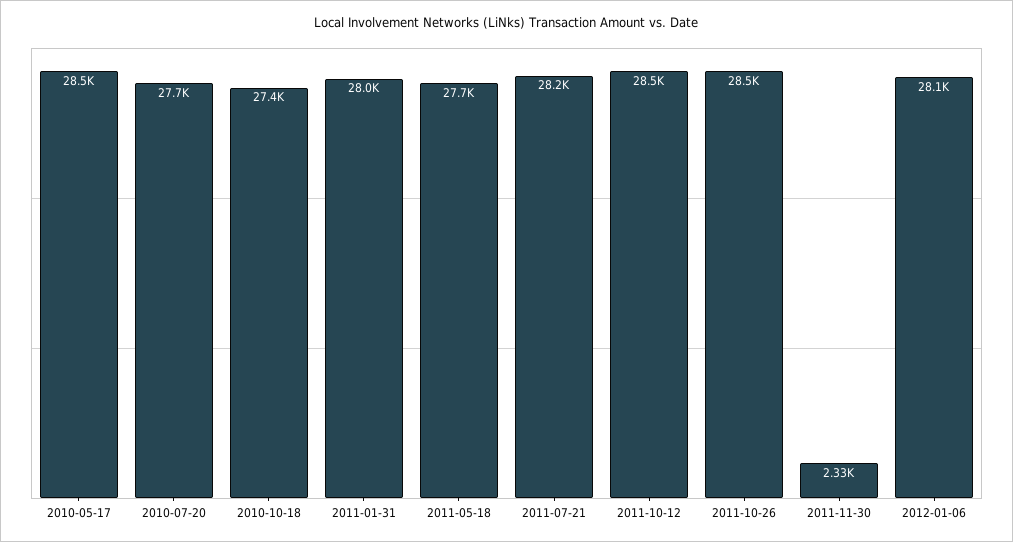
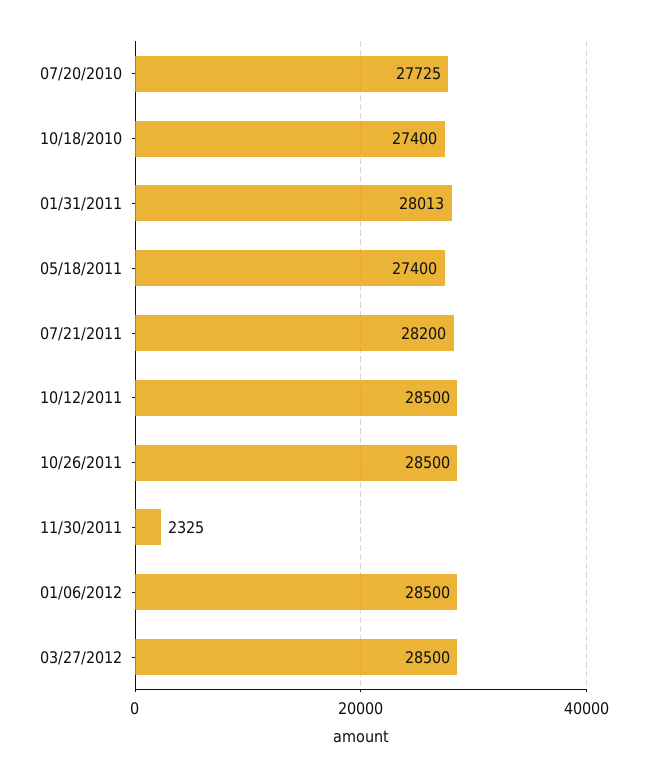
2010-05-17: 28500 -> none
2011-05-18: 27700 -> 27400
2012-01-06: 28100 -> 28500
03/27/2012: none -> 28500

